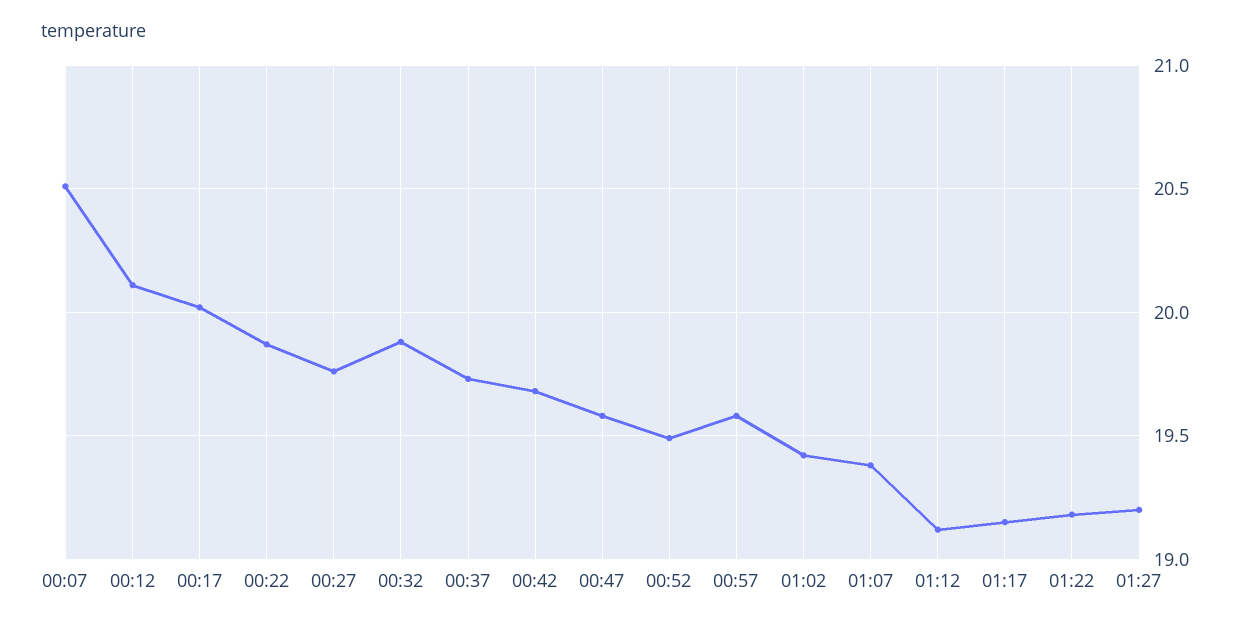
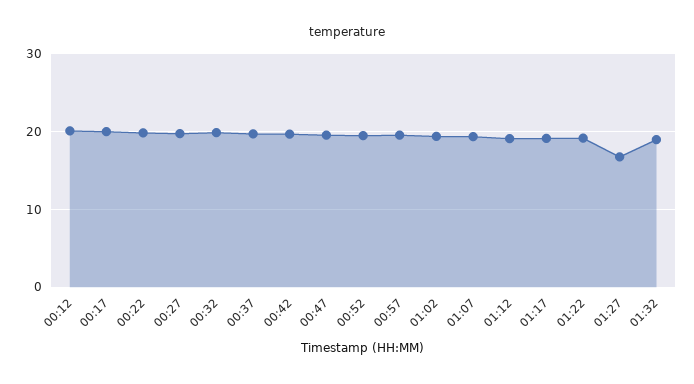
00:07: 20.5 -> none
01:27: 19.2 -> 17
01:32: none -> 19

